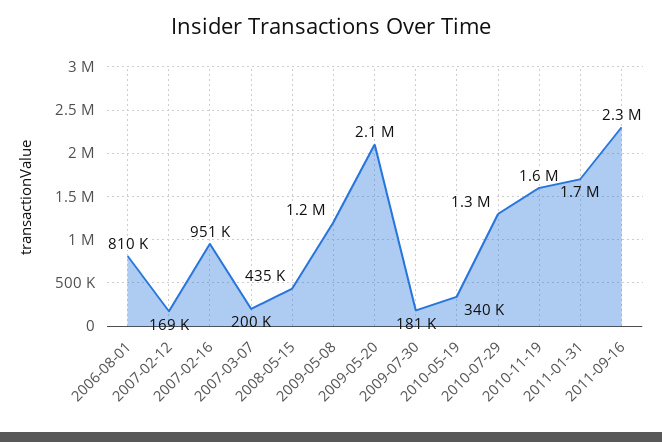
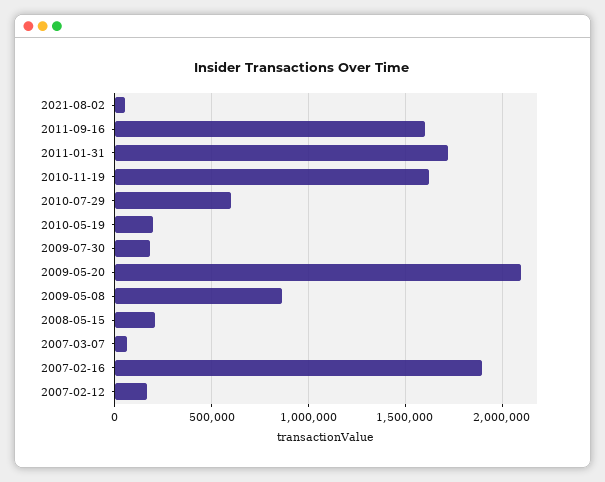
2006-08-01: 810000 -> none
2007-02-16: 951000 -> 1900000
2007-03-07: 200000 -> 50000
2008-05-15: 435000 -> 200000
2009-05-08: 1200000 -> 850000
2010-05-19: 340000 -> 200000
2010-07-29: 1300000 -> 600000
2011-09-16: 2300000 -> 1600000
2021-08-02: none -> 50000

